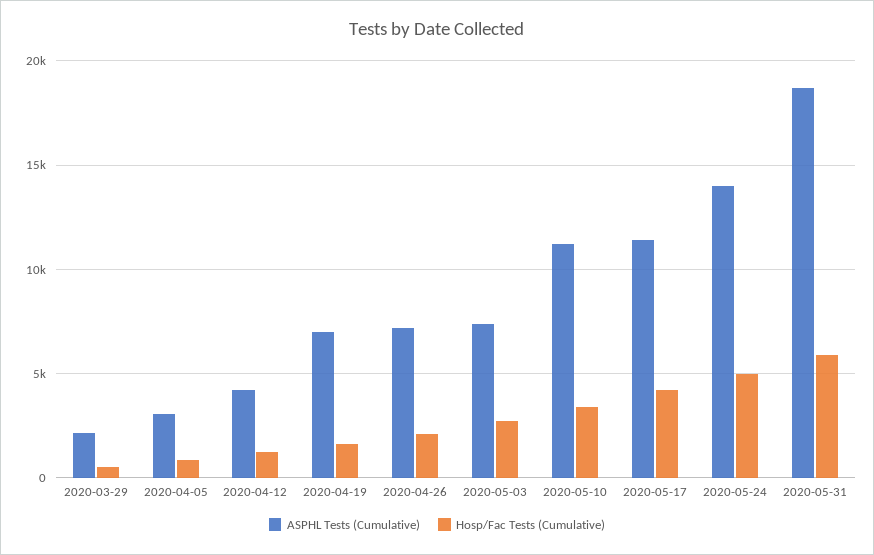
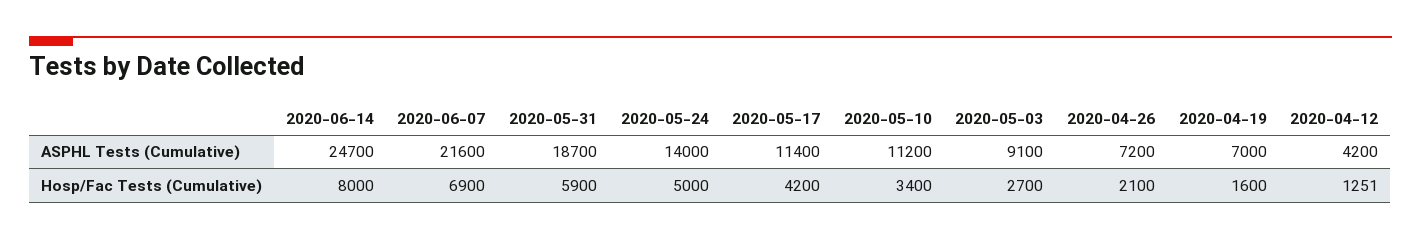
ASPHL Tests (Cumulative), 2020-03-29: 2000 -> none
Hosp/Fac Tests (Cumulative), 2020-03-29: 500 -> none
ASPHL Tests (Cumulative), 2020-04-05: 3000 -> none
Hosp/Fac Tests (Cumulative), 2020-04-05: 1000 -> none
ASPHL Tests (Cumulative), 2020-05-03: 7500 -> 9100
ASPHL Tests (Cumulative), 2020-06-14: none -> 24700
ASPHL Tests (Cumulative), 2020-06-07: none -> 21600
Hosp/Fac Tests (Cumulative), 2020-06-14: none -> 8000
Hosp/Fac Tests (Cumulative), 2020-06-07: none -> 6900

